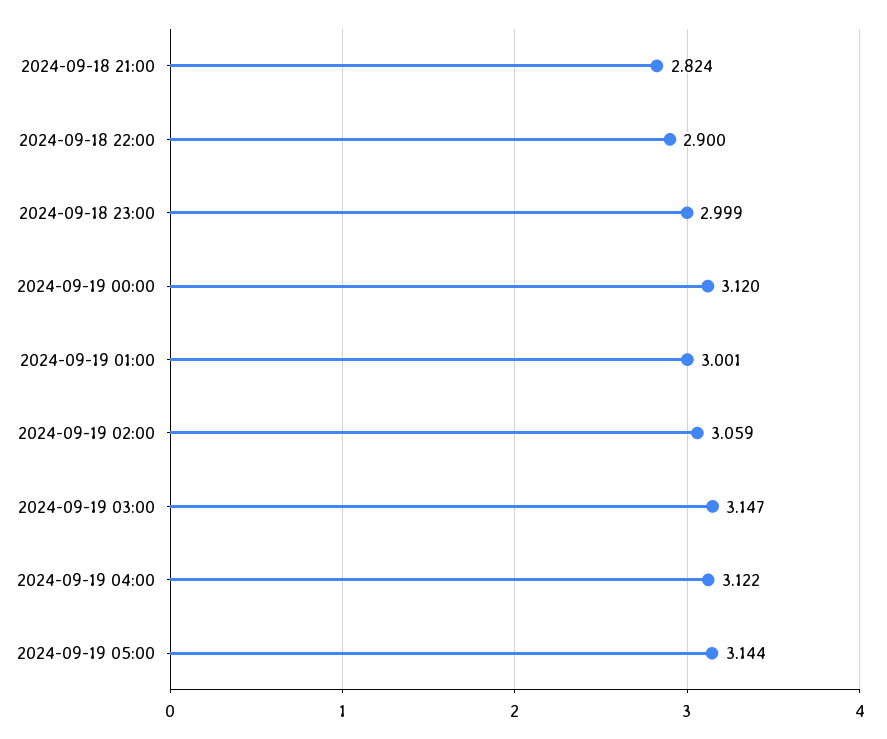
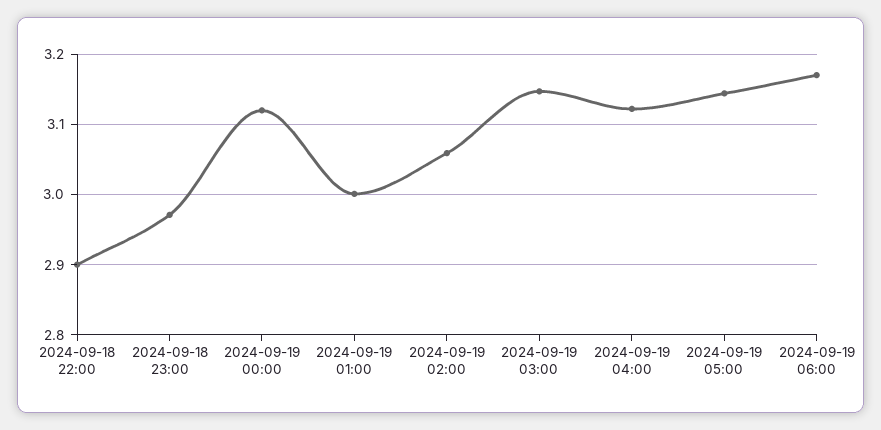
2024-09-18 21:00: 2.824 -> none
2024-09-18 23:00: 2.999 -> 2.97
2024-09-19 06:00: none -> 3.17

